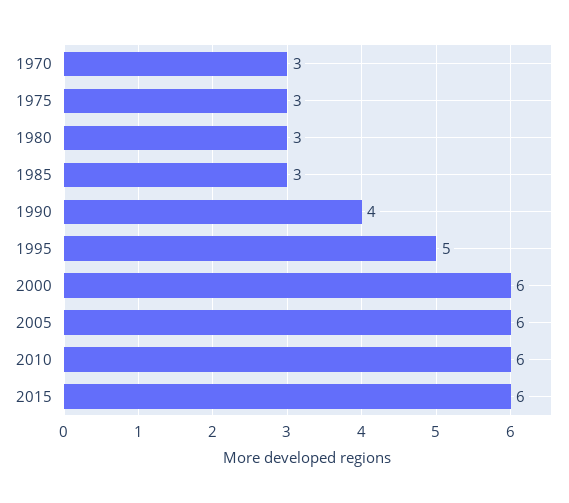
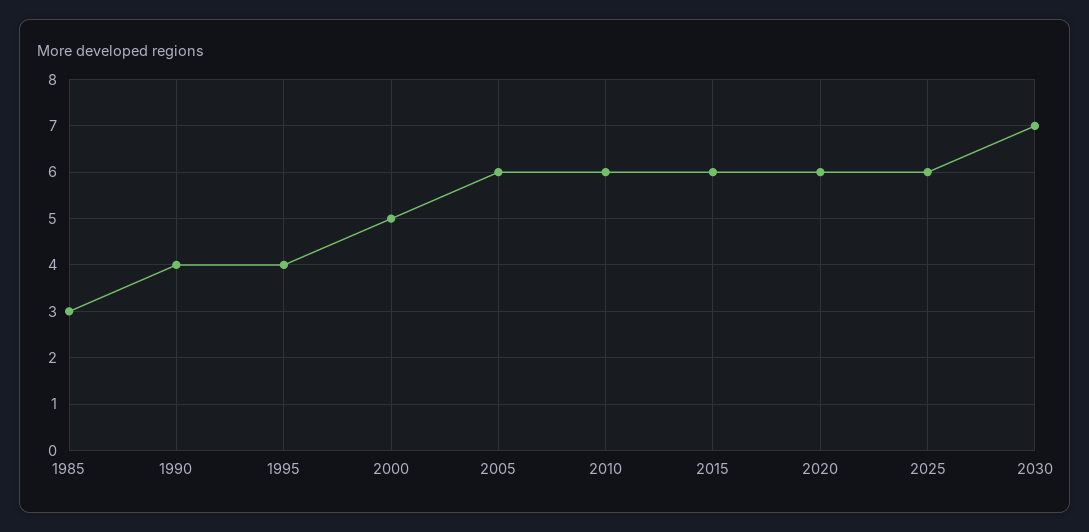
1970: 3 -> none
1975: 3 -> none
1980: 3 -> none
1995: 5 -> 4
2000: 6 -> 5
2020: none -> 6
2025: none -> 6
2030: none -> 7

